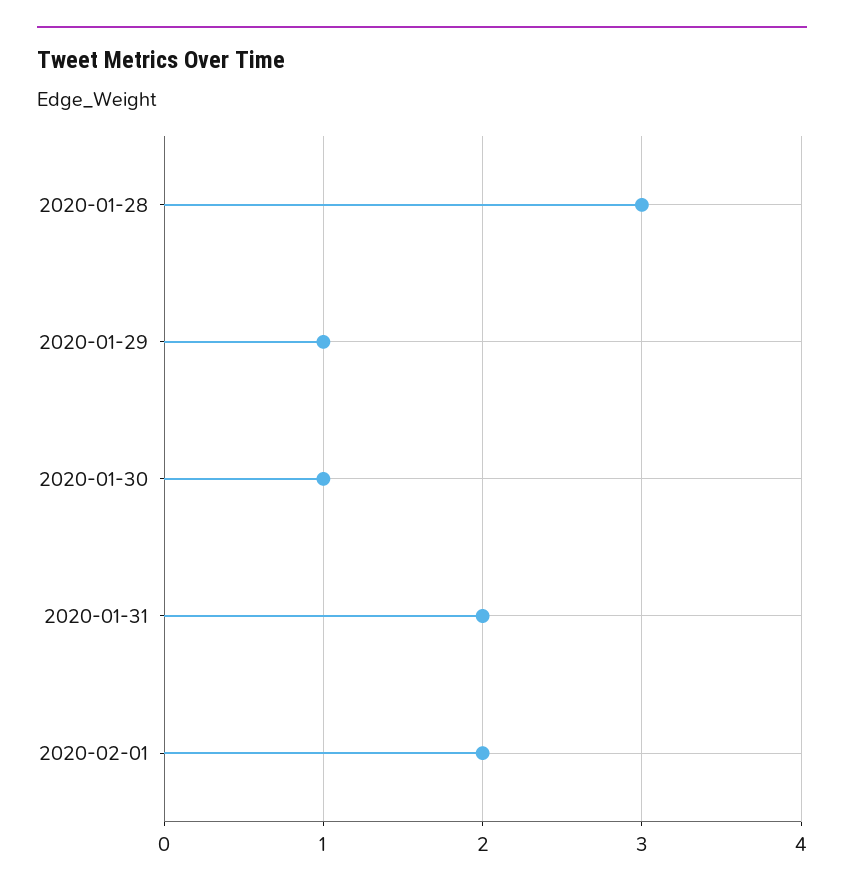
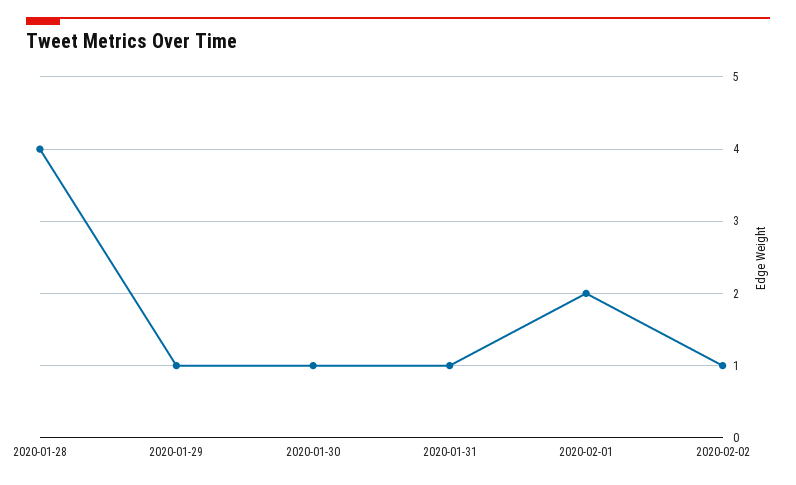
2020-01-28: 3 -> 4
2020-01-31: 2 -> 1
2020-02-02: none -> 1

